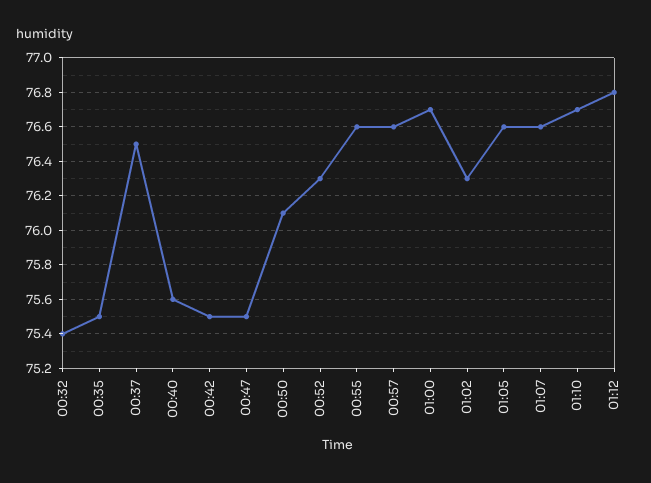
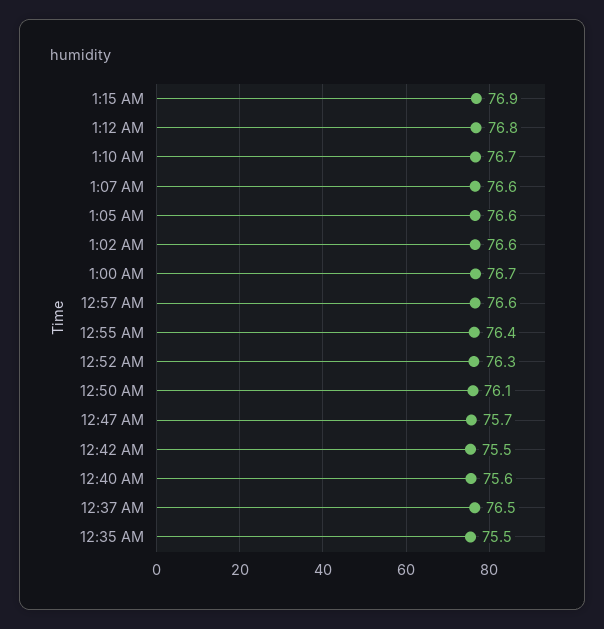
00:32: 75.4 -> none
00:47: 75.5 -> 75.7
00:55: 76.6 -> 76.4
01:02: 76.3 -> 76.6
1:15 AM: none -> 76.9

